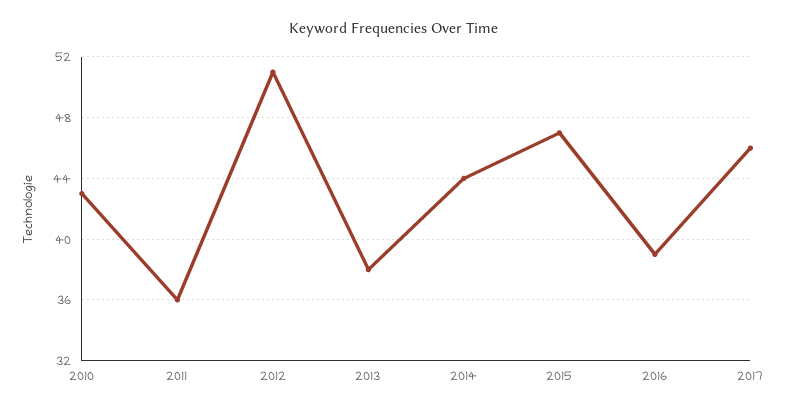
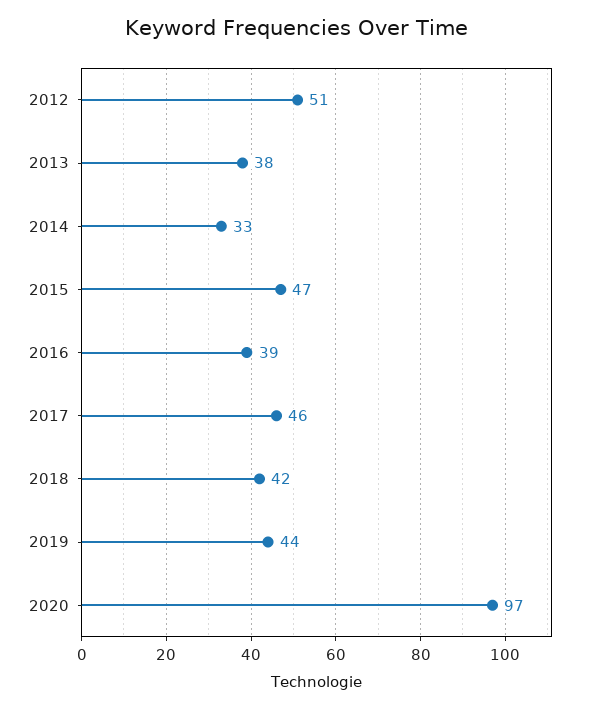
2010: 43 -> none
2011: 36 -> none
2014: 44 -> 33
2018: none -> 42
2019: none -> 44
2020: none -> 97

